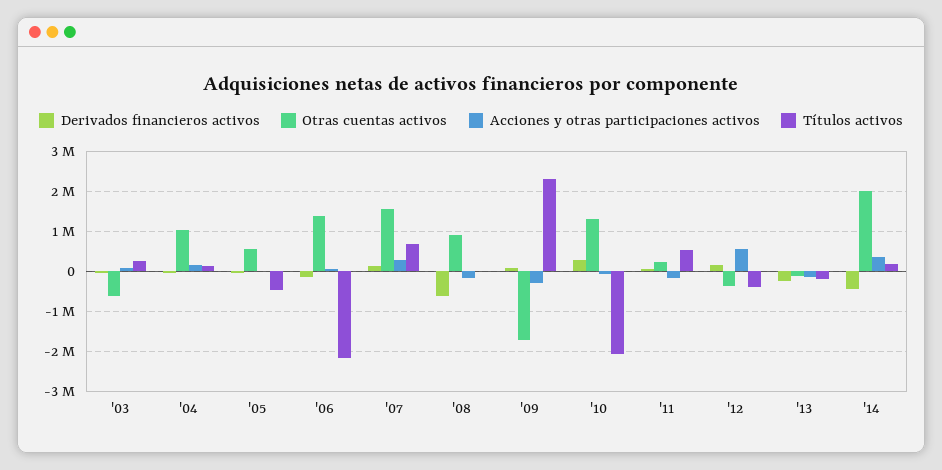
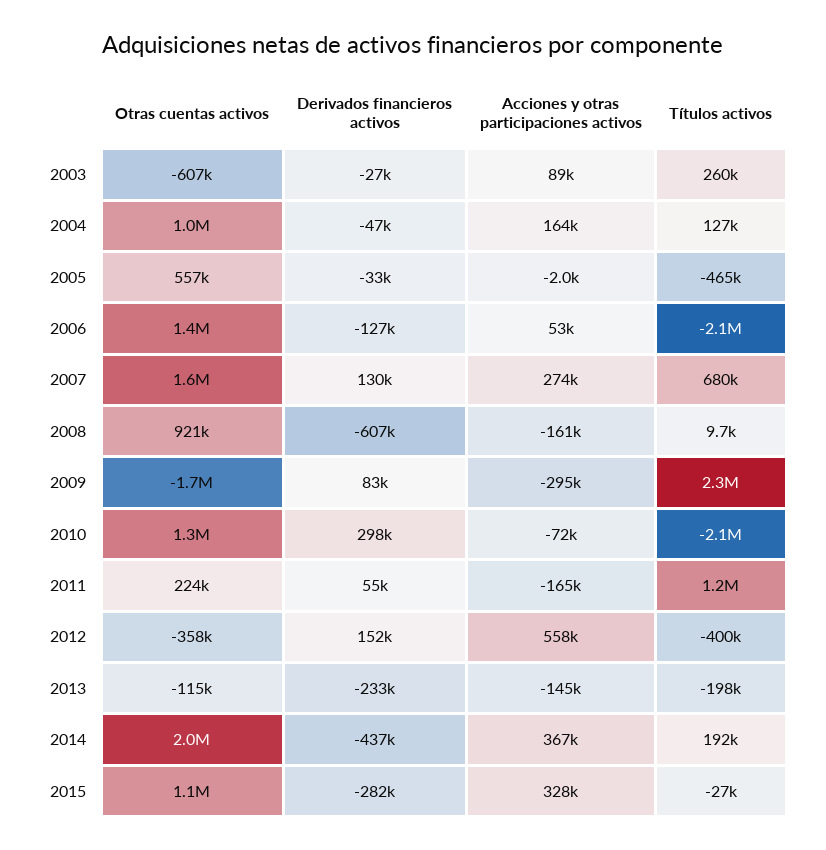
Títulos activos, '11: 600000 -> 1200000
Otras cuentas activos, 2015: none -> 1100000
Derivados financieros activos, 2015: none -> -282000
Acciones y otras participaciones activos, 2015: none -> 328000
Títulos activos, 2015: none -> -27000

